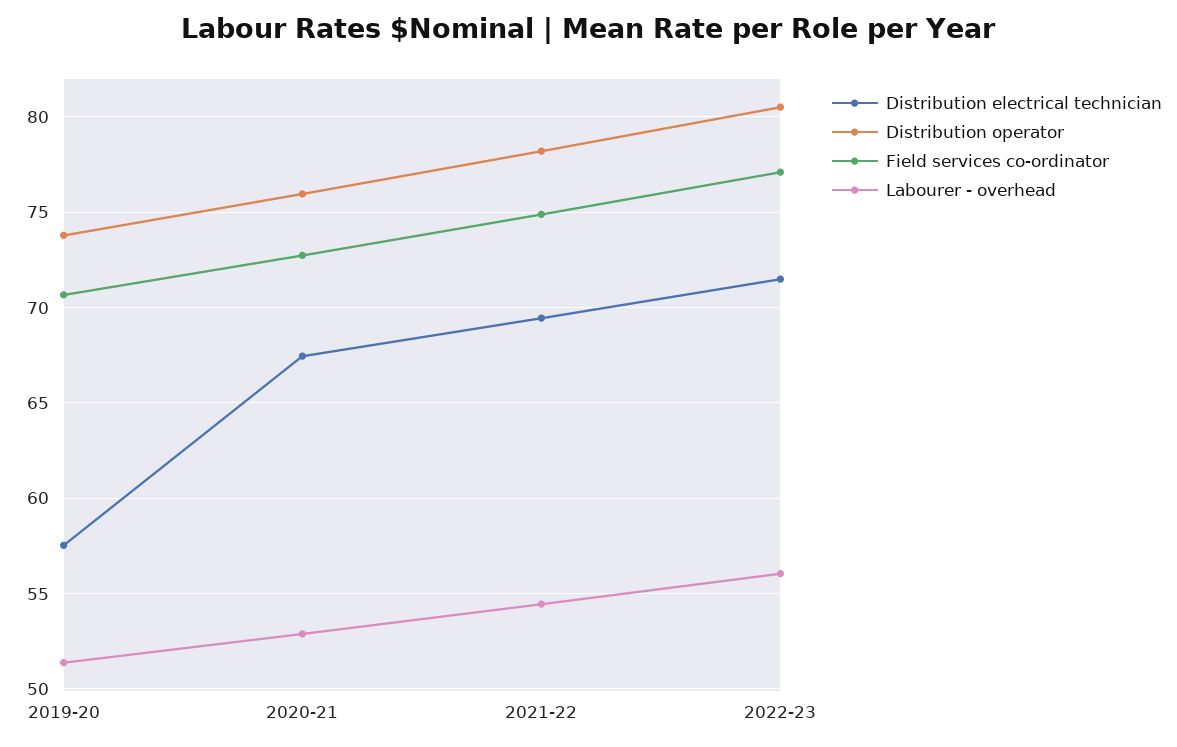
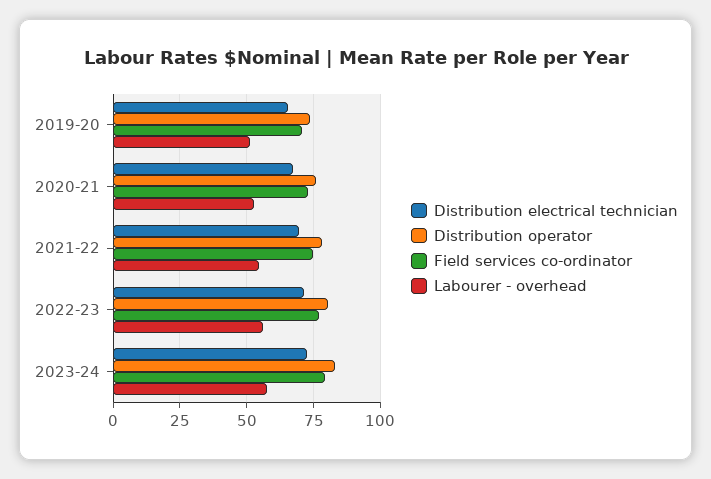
Distribution electrical technician, 2019-20: 57.5 -> 65
Distribution electrical technician, 2023-24: none -> 72.5
Distribution operator, 2023-24: none -> 82.5
Field services co-ordinator, 2023-24: none -> 80
Labourer - overhead, 2023-24: none -> 57.5

